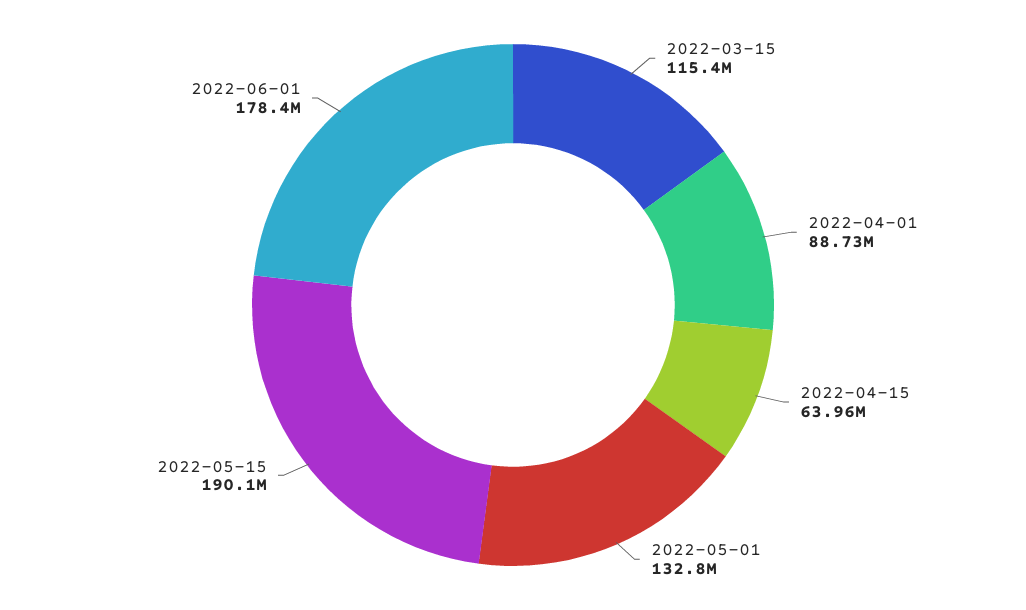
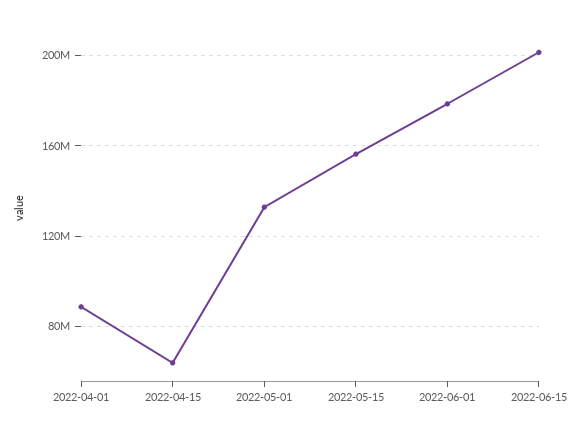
2022-03-15: 115400000 -> none
2022-05-15: 190100000 -> 155000000
2022-06-15: none -> 200000000

